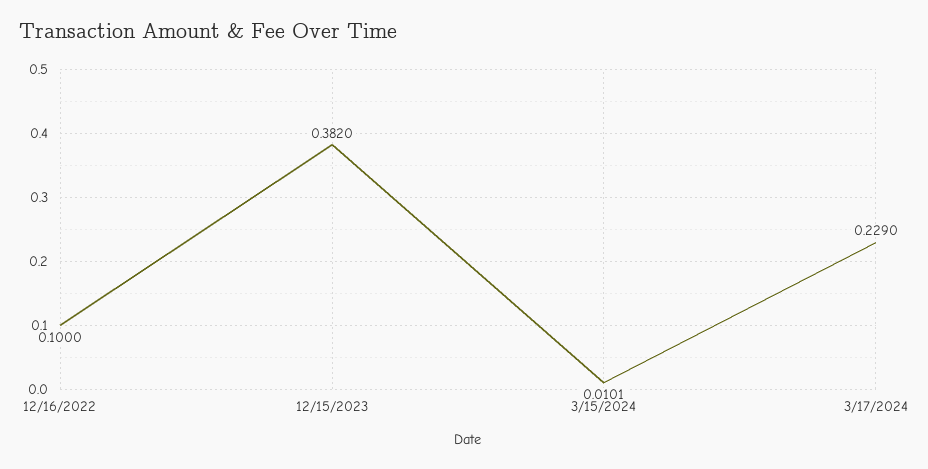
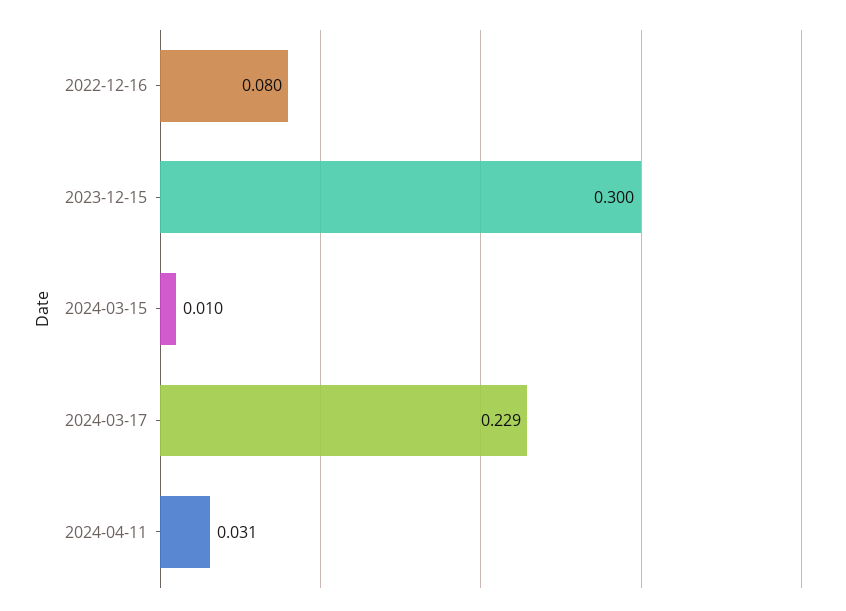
12/16/2022: 0.1 -> 0.08
12/15/2023: 0.382 -> 0.3
2024-04-11: none -> 0.031

